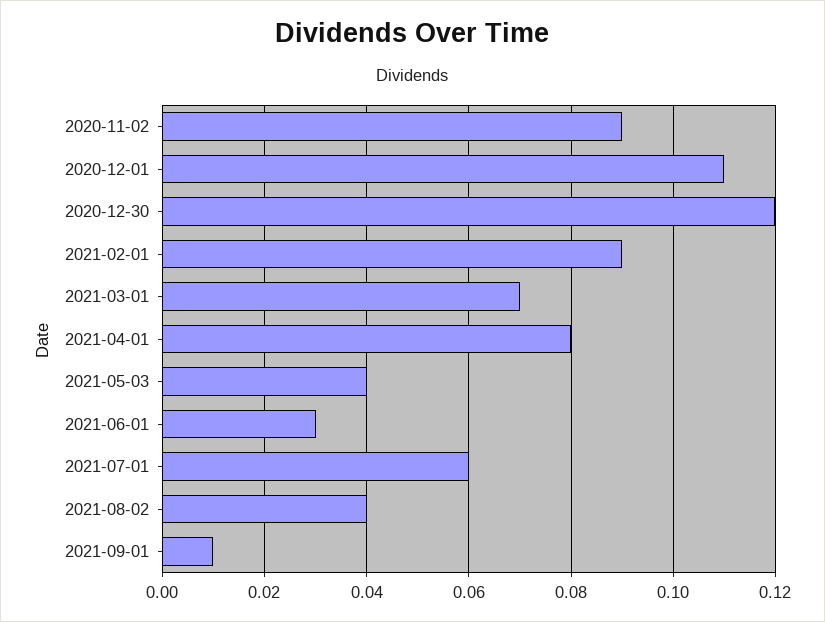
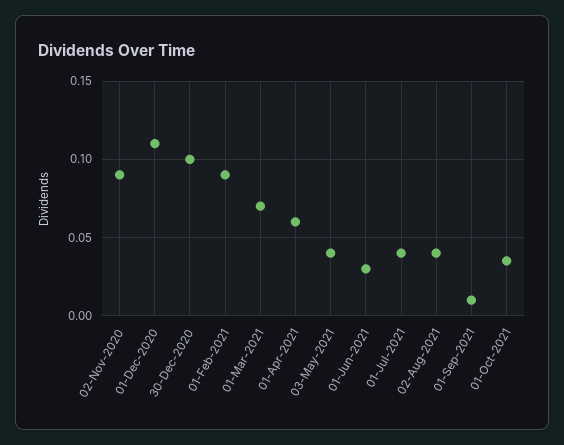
2020-12-30: 0.12 -> 0.1
2021-04-01: 0.08 -> 0.06
2021-07-01: 0.06 -> 0.04
01-Oct-2021: none -> 0.035

